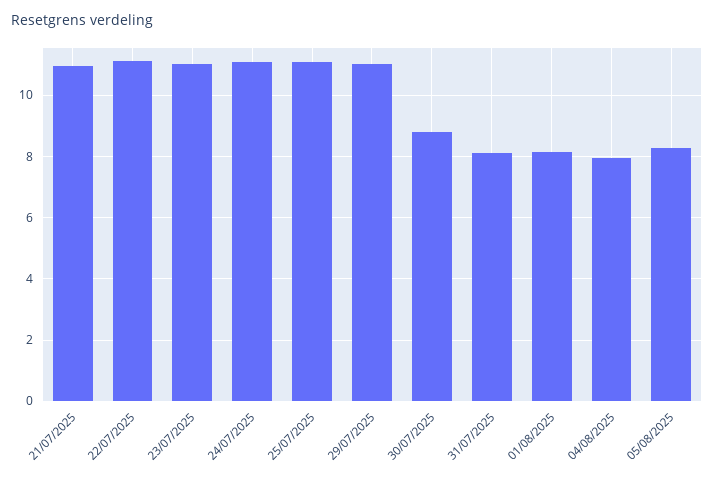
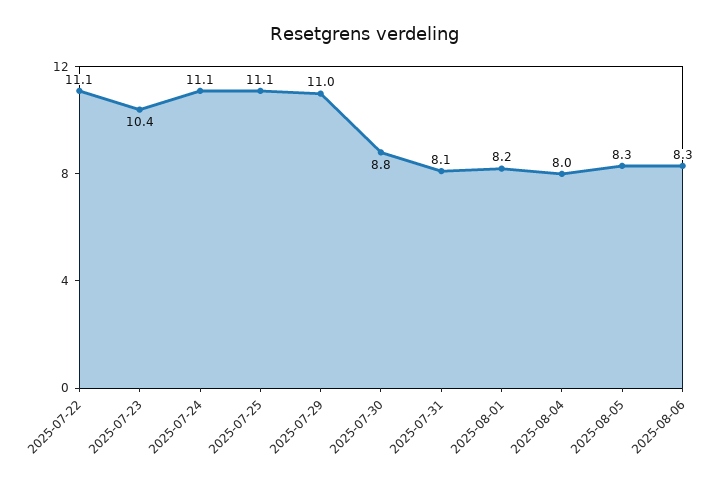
21/07/2025: 11 -> none
23/07/2025: 11 -> 10.4
2025-08-06: none -> 8.3

